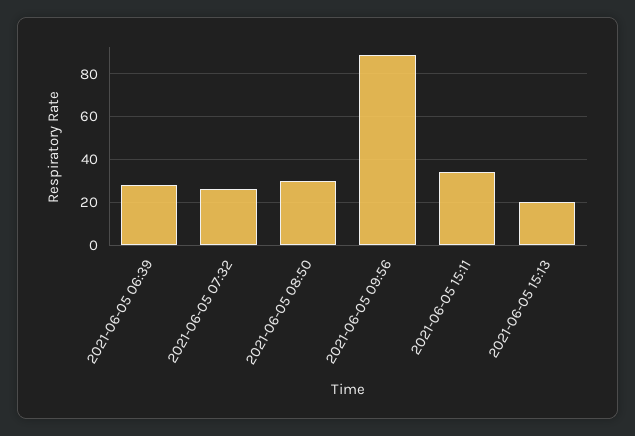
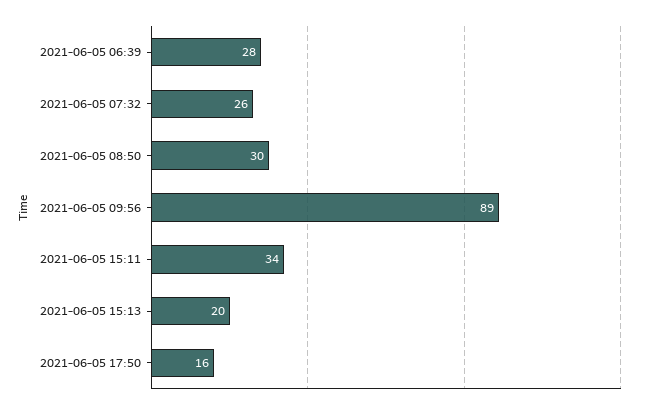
2021-06-05 17:50: none -> 16

